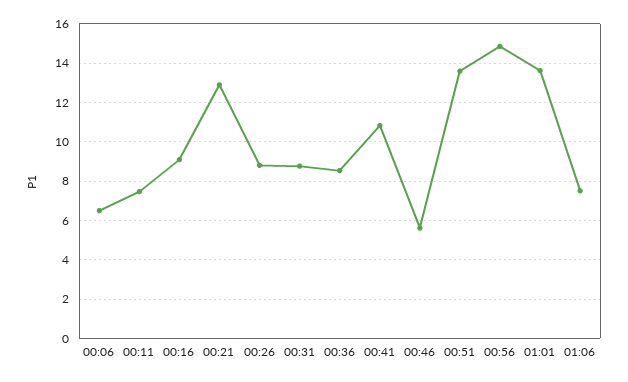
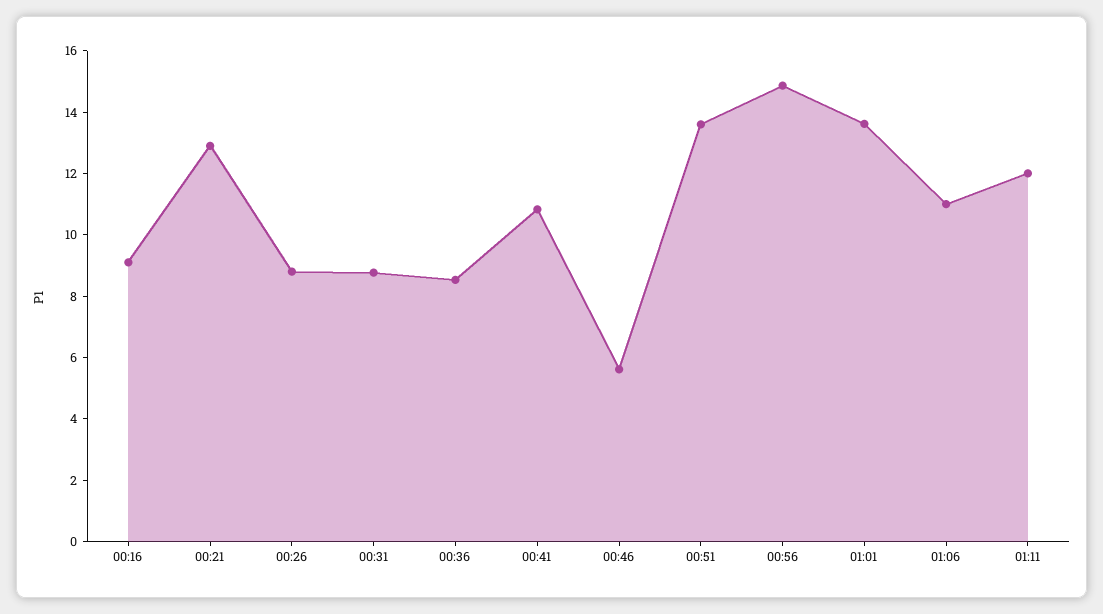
00:06: 6.5 -> none
00:11: 7.5 -> none
01:06: 7.5 -> 11
01:11: none -> 12

